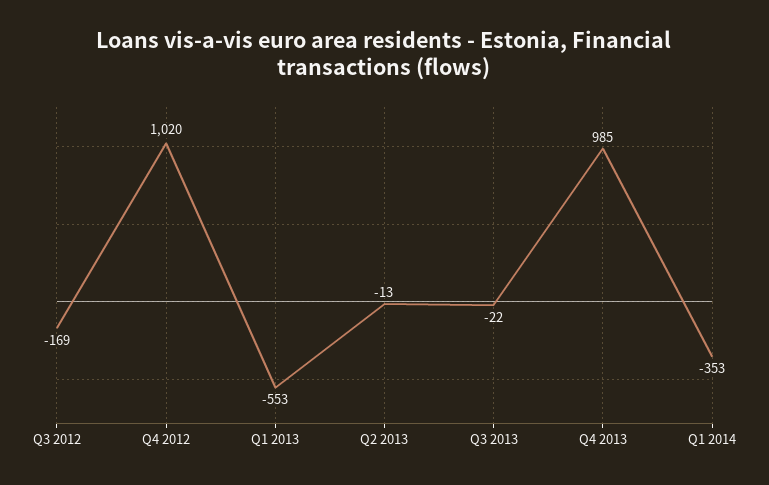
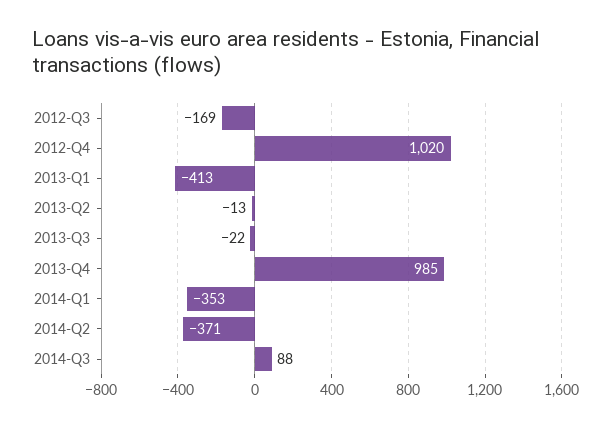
Q1 2013: -553 -> -413
2014-Q2: none -> -371
2014-Q3: none -> 88

